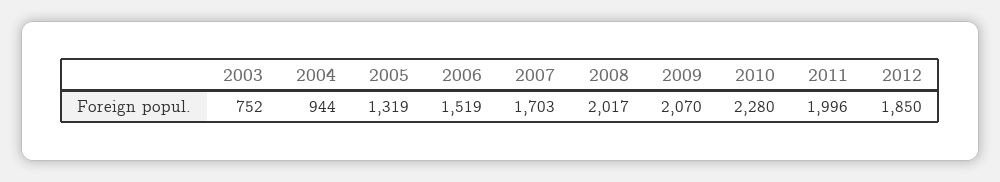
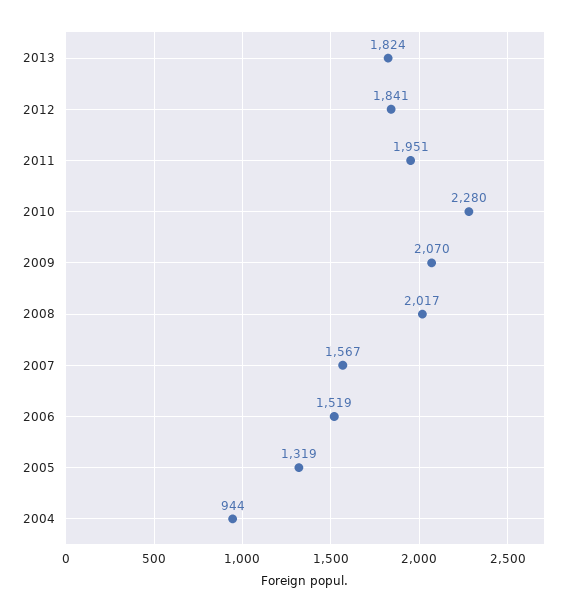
2003: 752 -> none
2007: 1703 -> 1567
2011: 1996 -> 1951
2012: 1850 -> 1841
2013: none -> 1824

